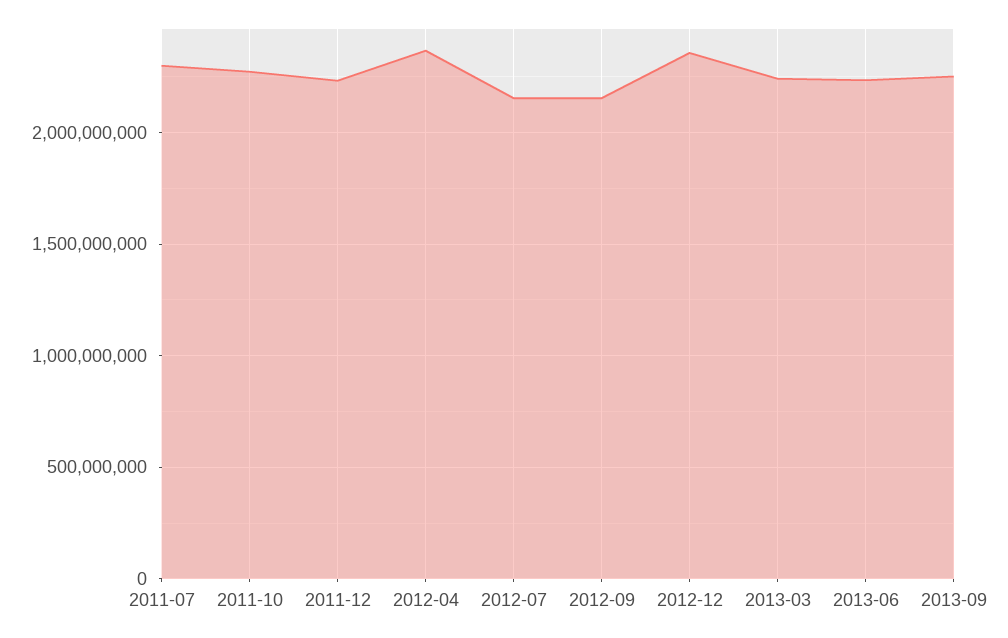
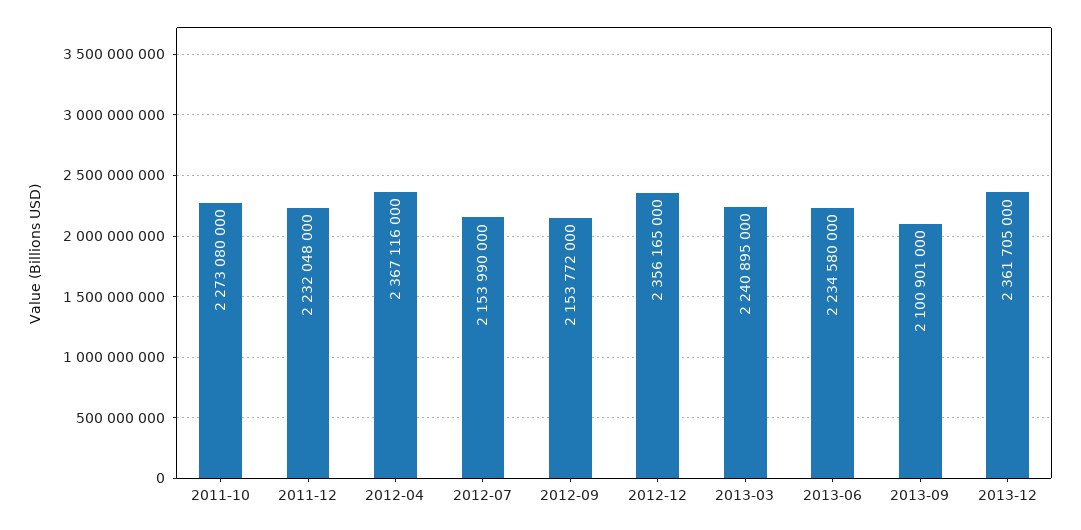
2011-07: 2300000000 -> none
2013-09: 2250000000 -> 2100901000
2013-12: none -> 2361705000

